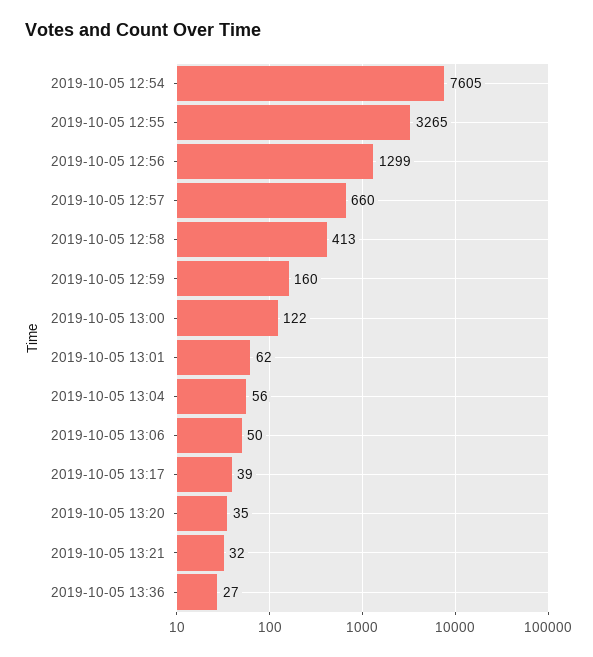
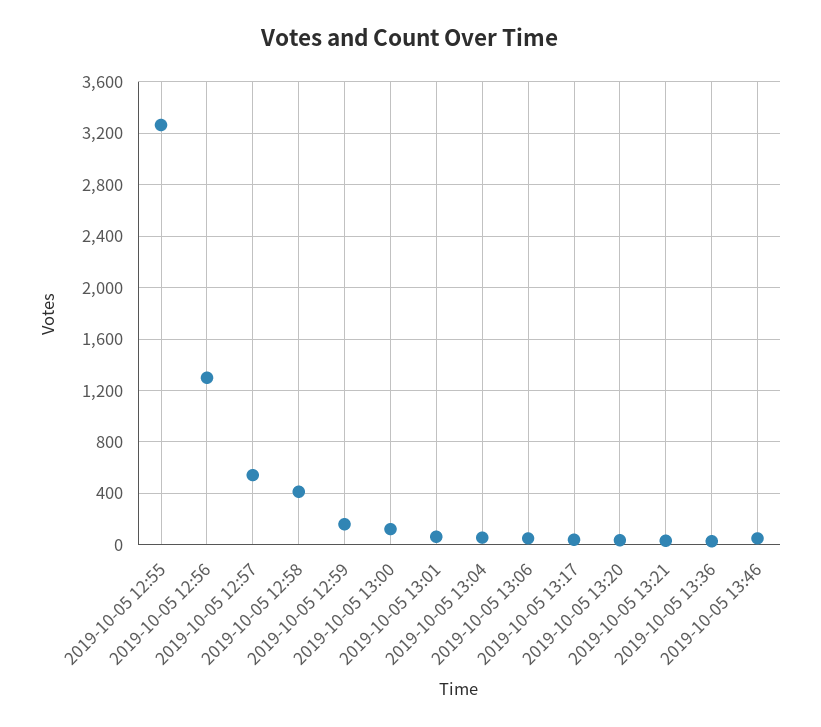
2019-10-05 12:54: 7605 -> none
2019-10-05 12:57: 660 -> 550
2019-10-05 13:46: none -> 50

